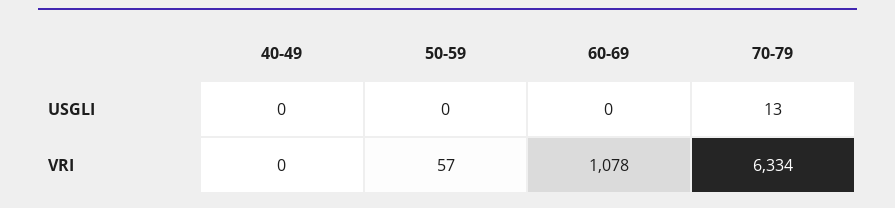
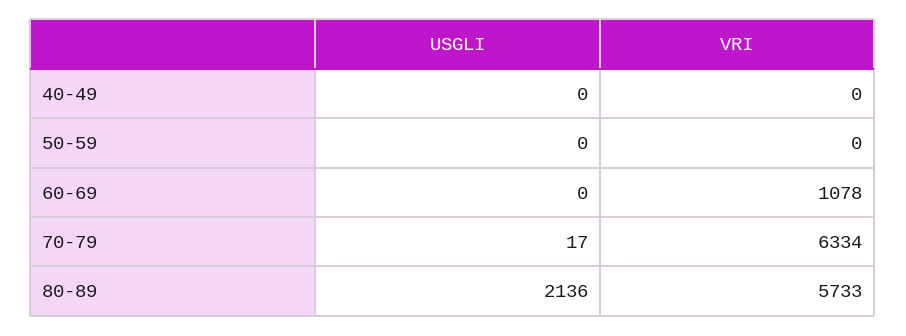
70-79, USGLI: 13 -> 17
50-59, VRI: 57 -> 0
80-89, USGLI: none -> 2136
80-89, VRI: none -> 5733

